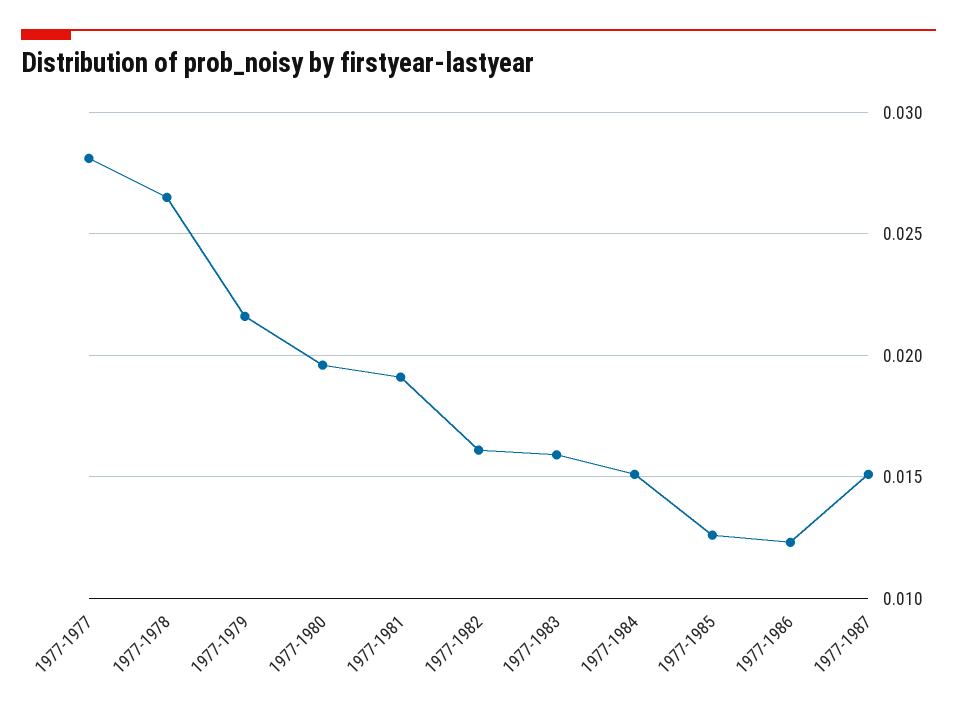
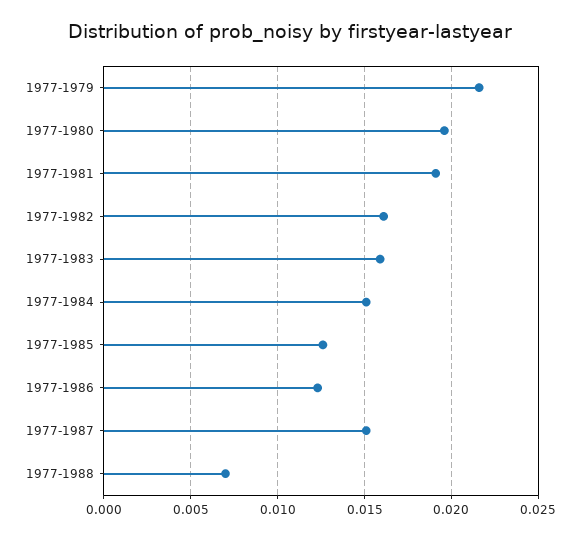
1977-1977: 0.028 -> none
1977-1978: 0.0265 -> none
1977-1988: none -> 0.007

